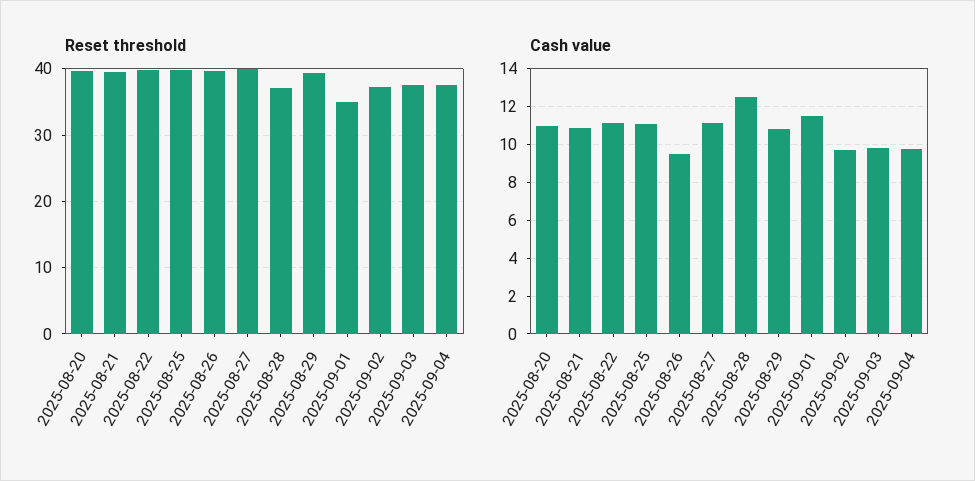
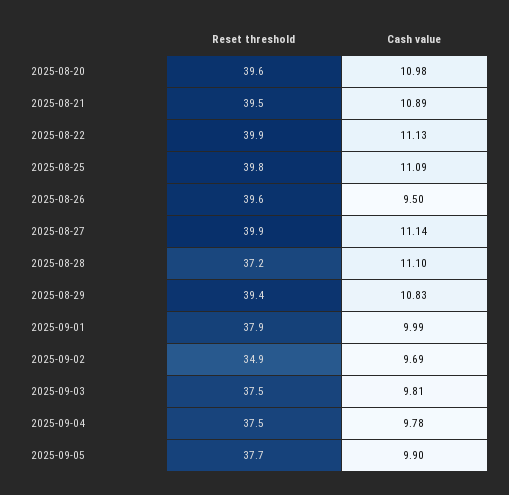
Reset threshold, 2025-09-01: 35 -> 37.9
Reset threshold, 2025-09-02: 37 -> 34.9
Cash value, 2025-08-28: 12.5 -> 11.1
Cash value, 2025-09-01: 11.5 -> 9.99
Reset threshold, 2025-09-05: none -> 37.7
Cash value, 2025-09-05: none -> 9.9

